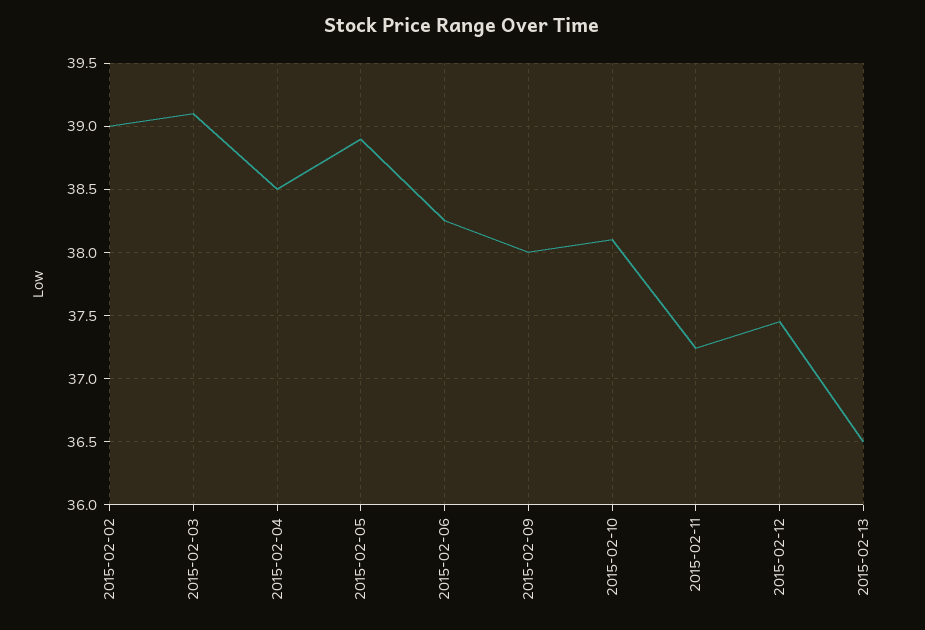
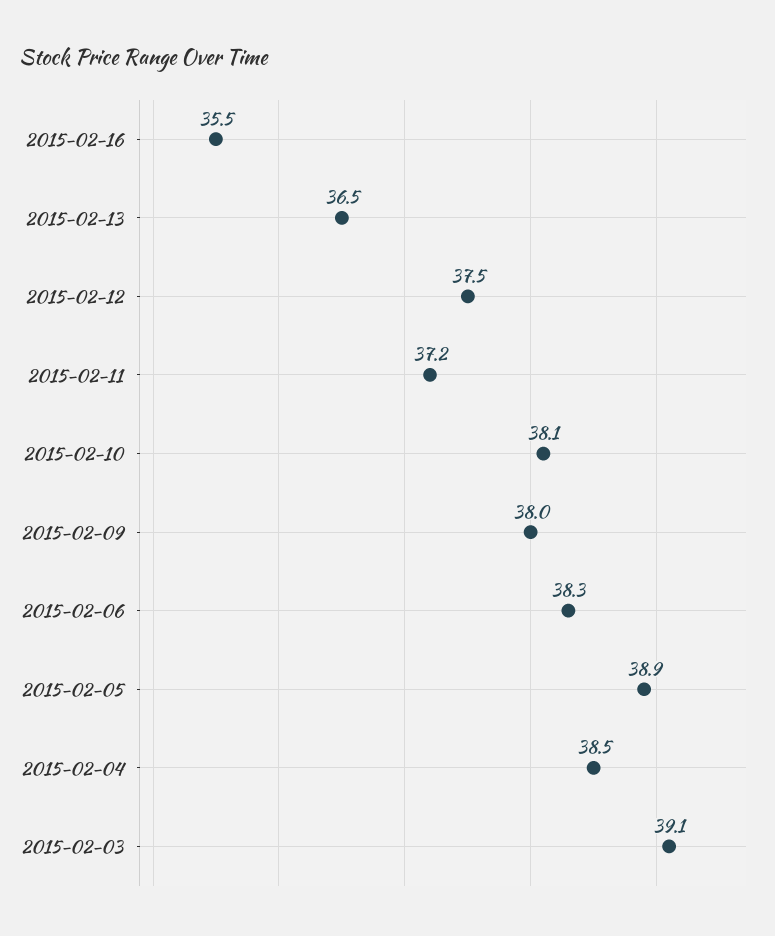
2015-02-02: 39 -> none
2015-02-16: none -> 35.5

